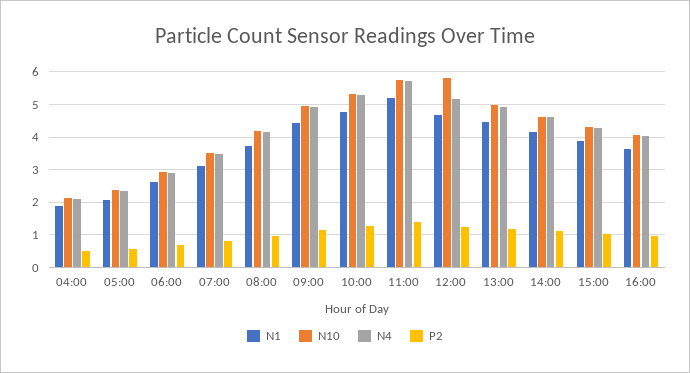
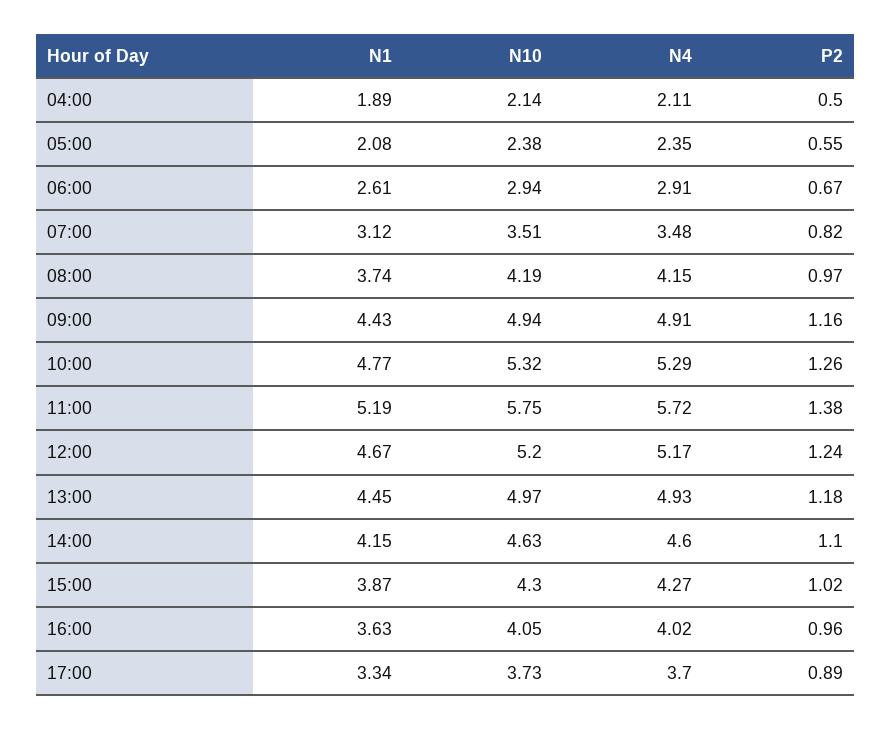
N10, 12:00: 5.8 -> 5.2
N1, 17:00: none -> 3.34
N10, 17:00: none -> 3.73
N4, 17:00: none -> 3.7
P2, 17:00: none -> 0.89

